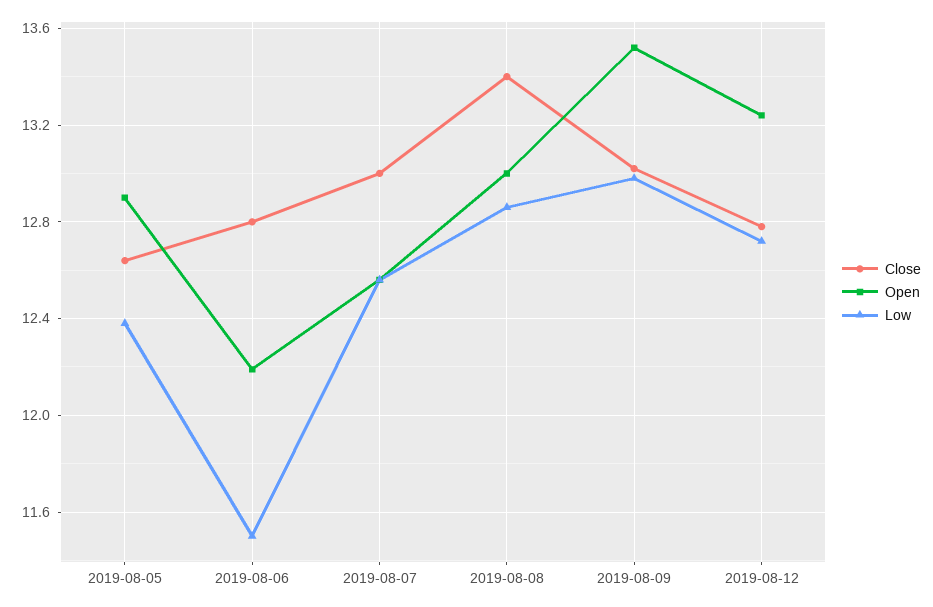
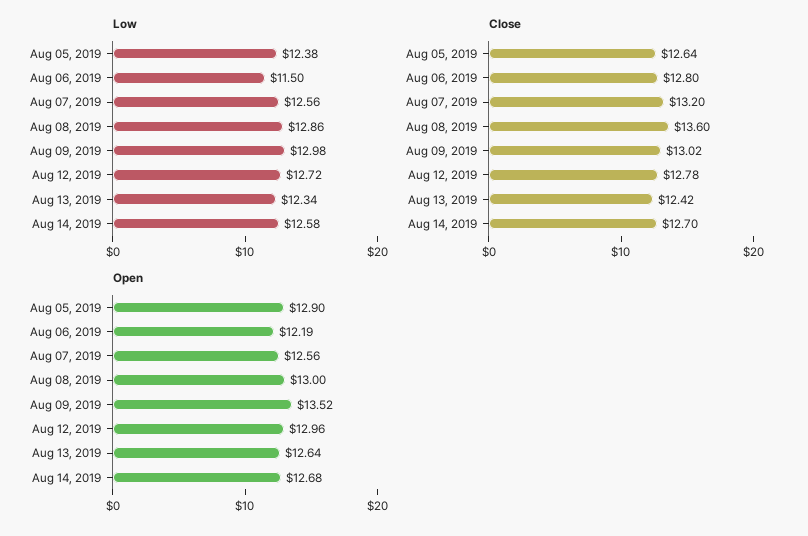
Close, 2019-08-07: 13 -> 13.2
Close, 2019-08-08: 13.4 -> 13.6
Open, 2019-08-12: 13.25 -> 12.96
Low, Aug 13, 2019: none -> 12.34
Low, Aug 14, 2019: none -> 12.58
Close, Aug 13, 2019: none -> 12.42
Close, Aug 14, 2019: none -> 12.7
Open, Aug 13, 2019: none -> 12.64
Open, Aug 14, 2019: none -> 12.68

